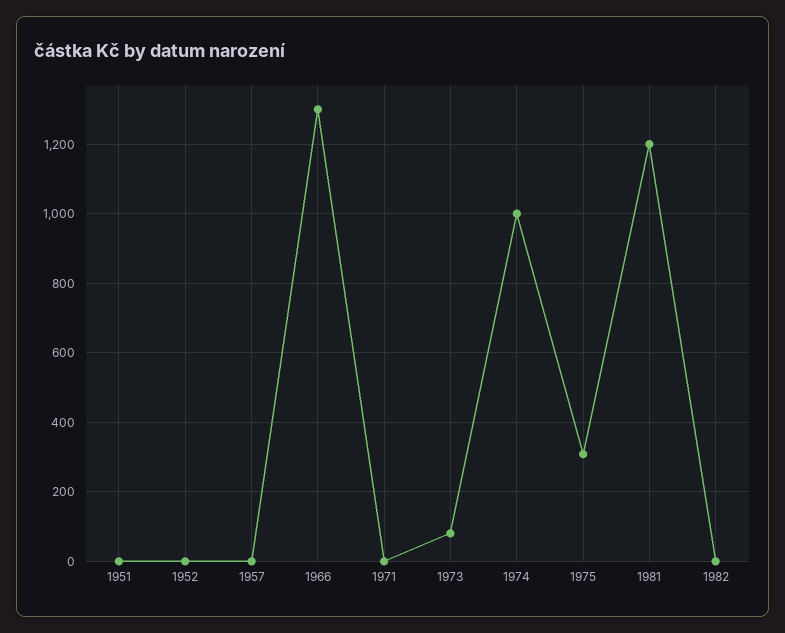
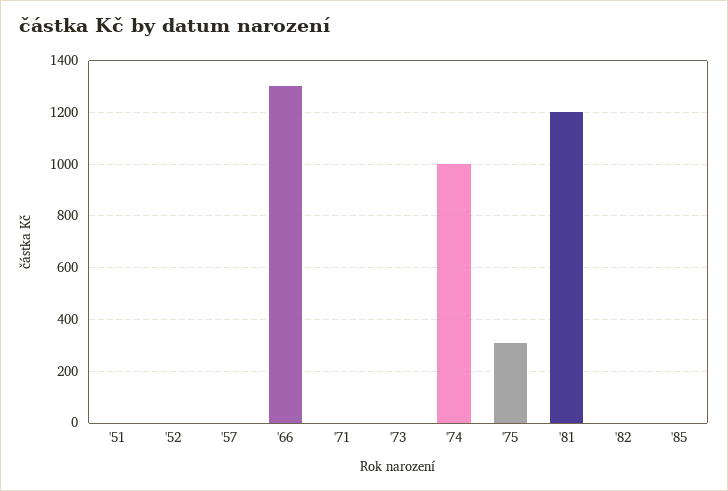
1973: 80 -> 0
'85: none -> 0

